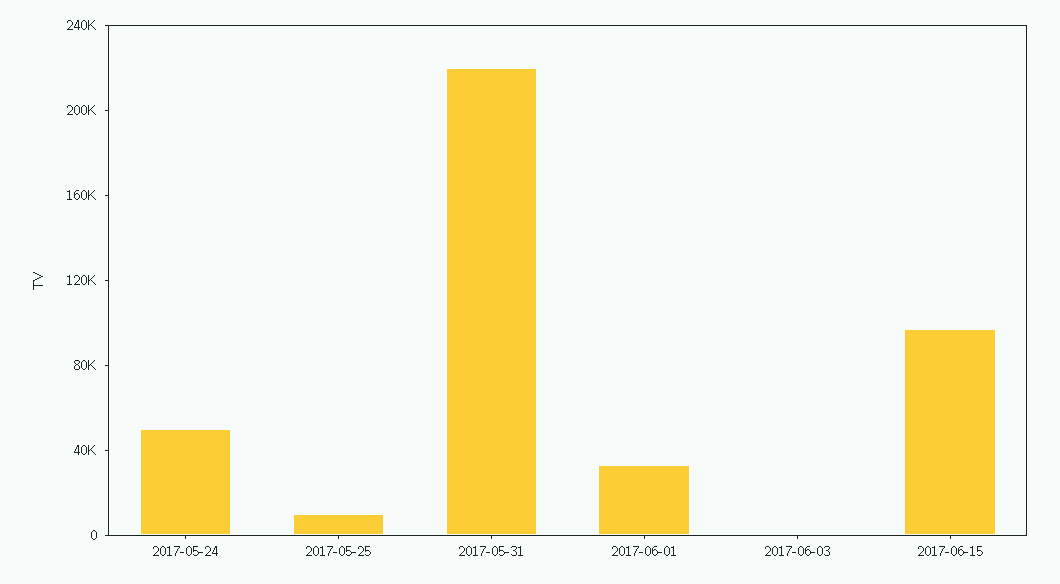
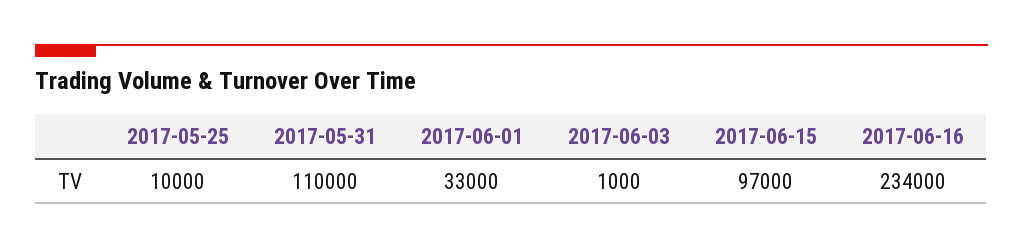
2017-05-24: 50000 -> none
2017-05-31: 220000 -> 110000
2017-06-16: none -> 234000

